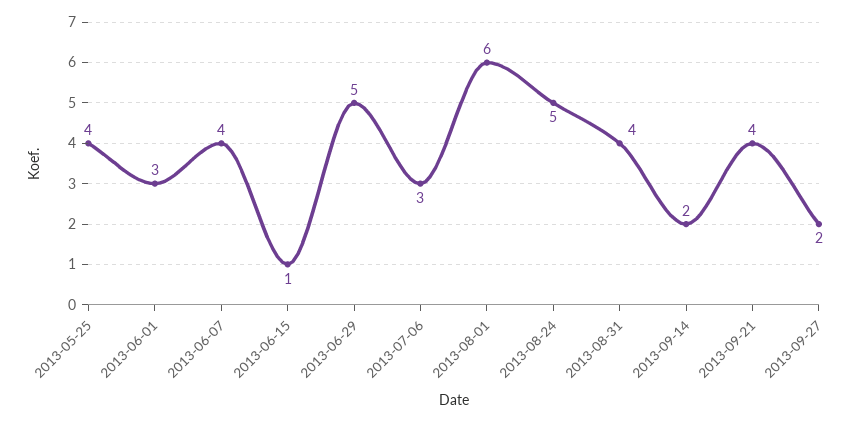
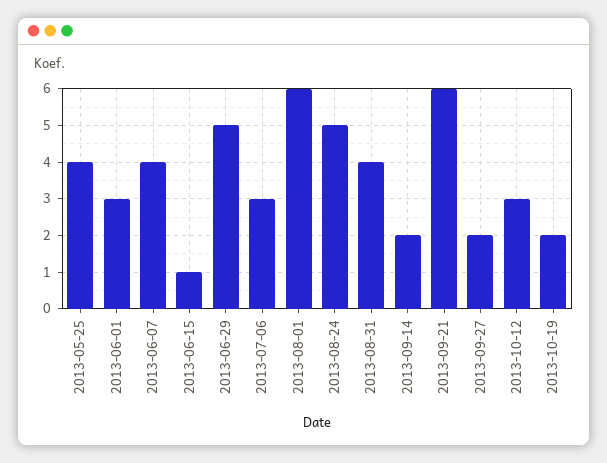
2013-09-21: 4 -> 6
2013-10-12: none -> 3
2013-10-19: none -> 2

